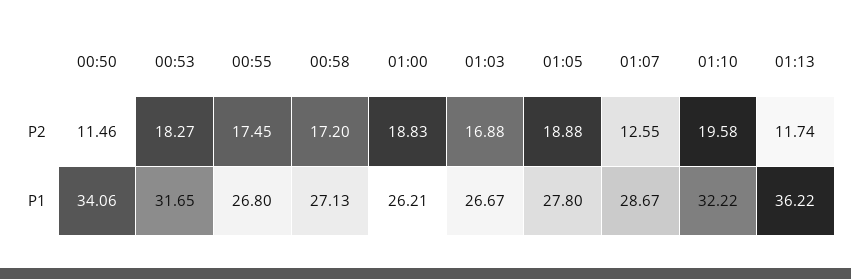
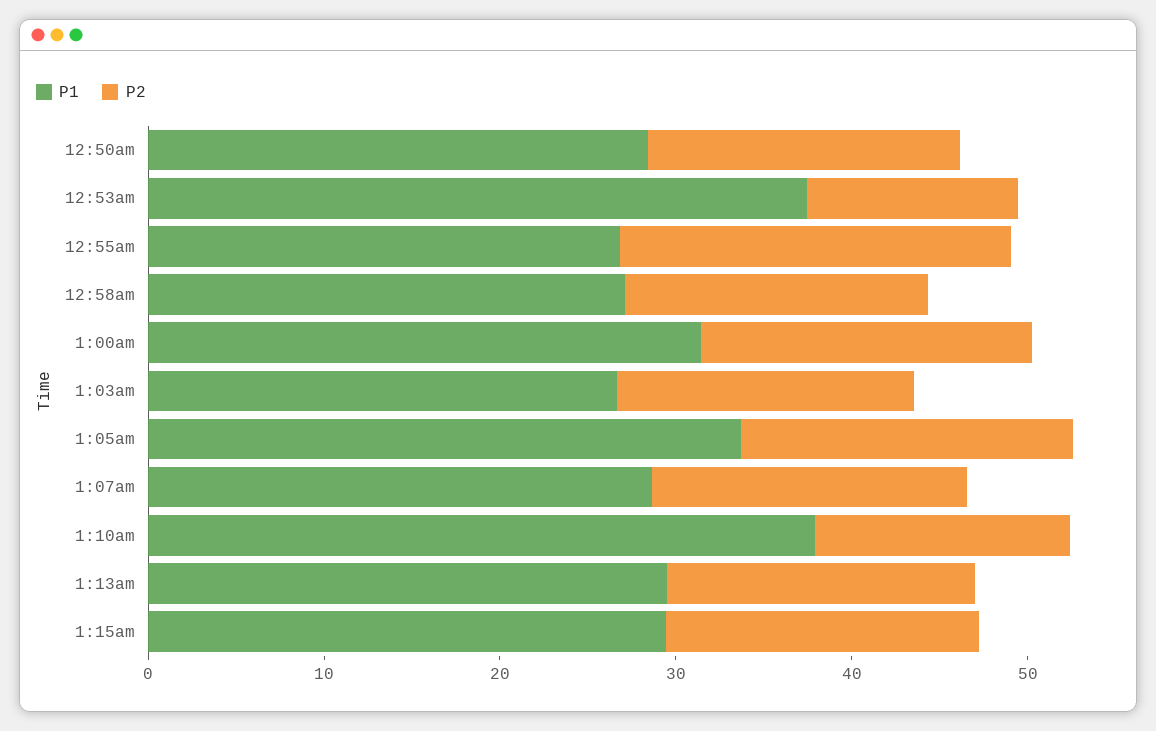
P2, 00:50: 11.46 -> 18
P2, 00:53: 18.27 -> 12
P2, 00:55: 17.45 -> 22
P2, 01:07: 12.55 -> 18
P2, 01:10: 19.58 -> 14
P2, 01:13: 11.74 -> 18
P1, 00:50: 34.06 -> 28
P1, 00:53: 31.65 -> 38
P1, 01:00: 26.21 -> 32
P1, 01:05: 27.8 -> 34
P1, 01:10: 32.22 -> 38
P1, 01:13: 36.22 -> 30
P1, 1:15am: none -> 30
P2, 1:15am: none -> 18

